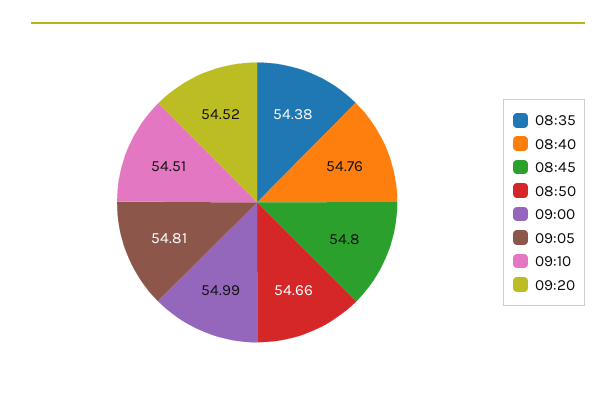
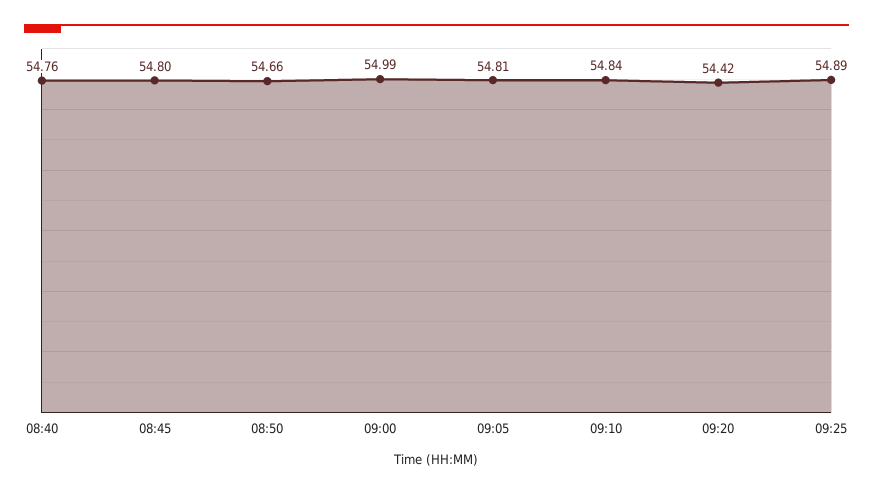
08:35: 54.38 -> none
09:10: 54.51 -> 54.84
09:20: 54.52 -> 54.42
09:25: none -> 54.89

